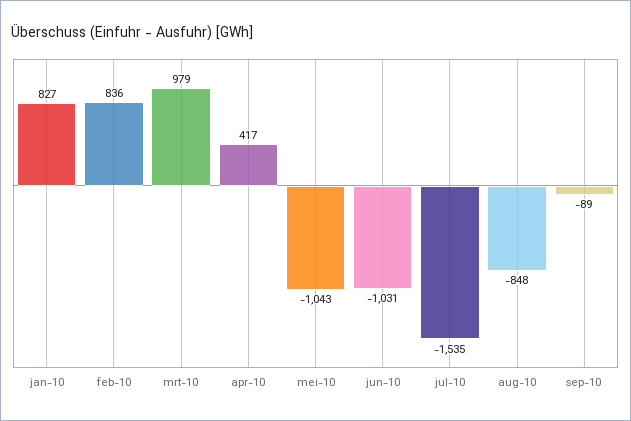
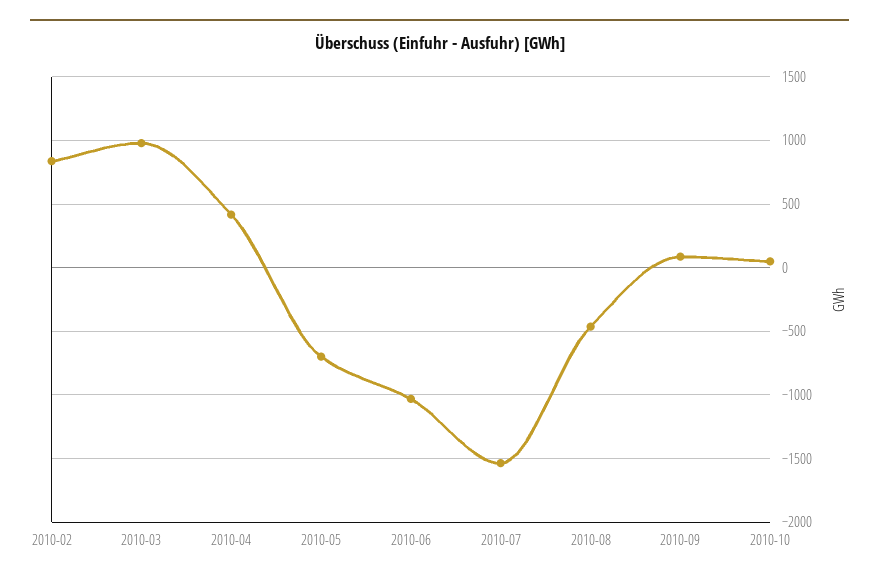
jan-10: 827 -> none
mei-10: -1043 -> -700
aug-10: -848 -> -450
sep-10: -89 -> 100
2010-10: none -> 50

